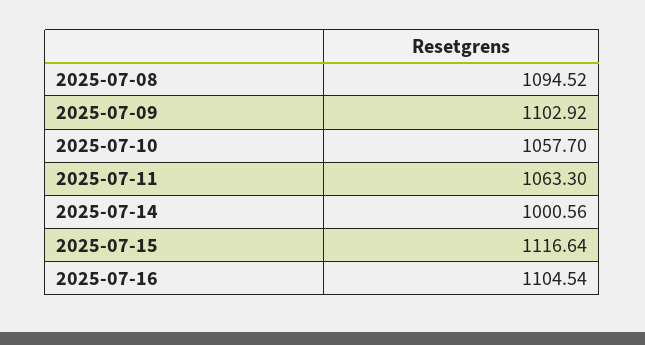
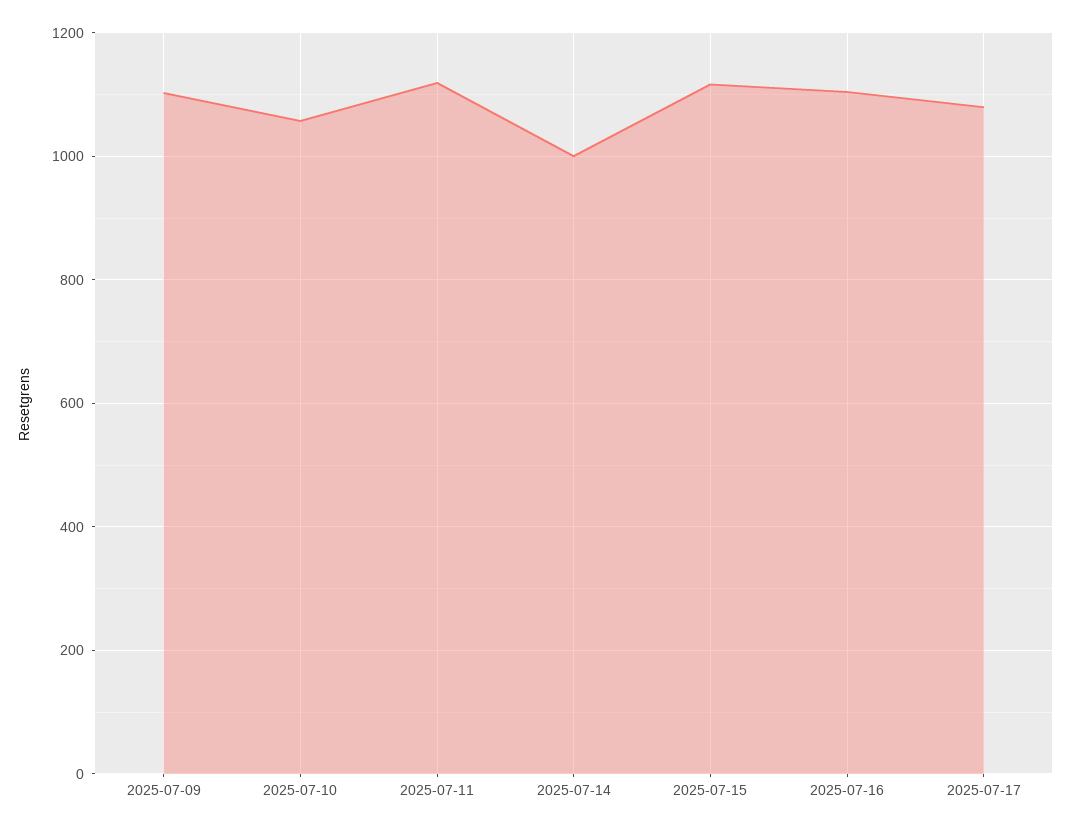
2025-07-08: 1094.52 -> none
2025-07-11: 1063.3 -> 1120
2025-07-17: none -> 1080

